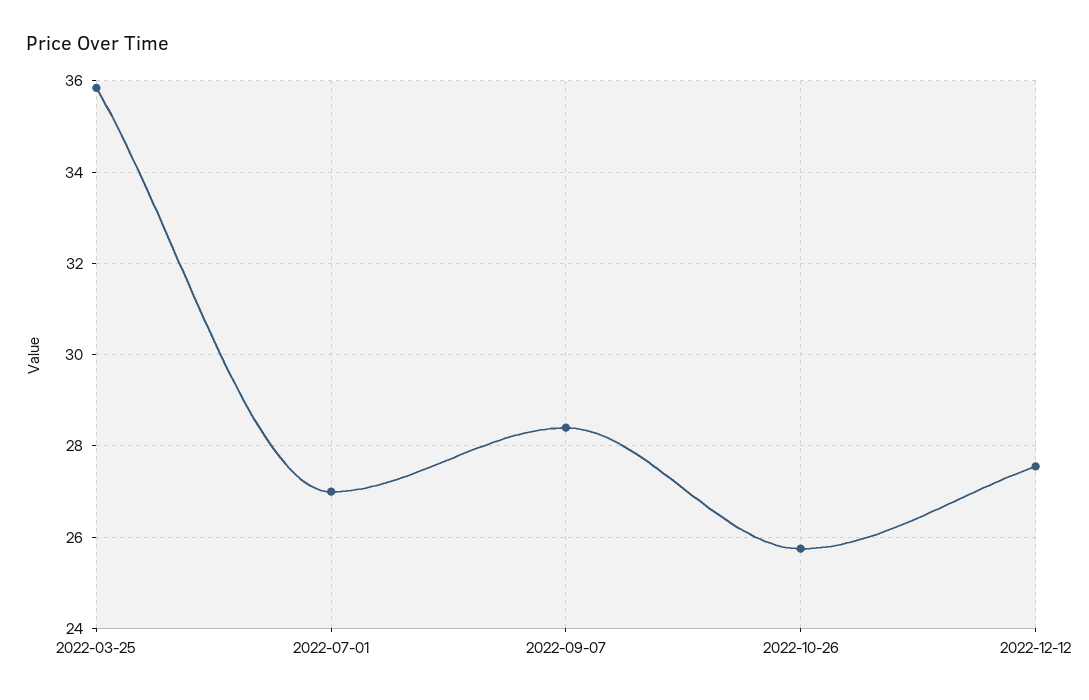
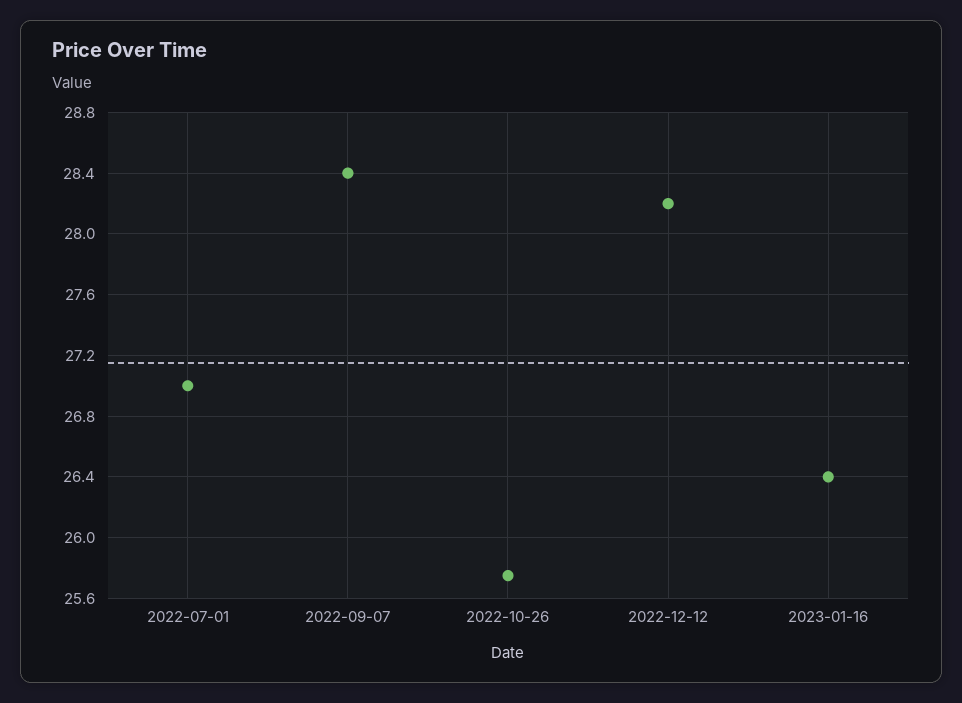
2022-03-25: 35.8 -> none
2022-12-12: 27.6 -> 28.2
2023-01-16: none -> 26.4

